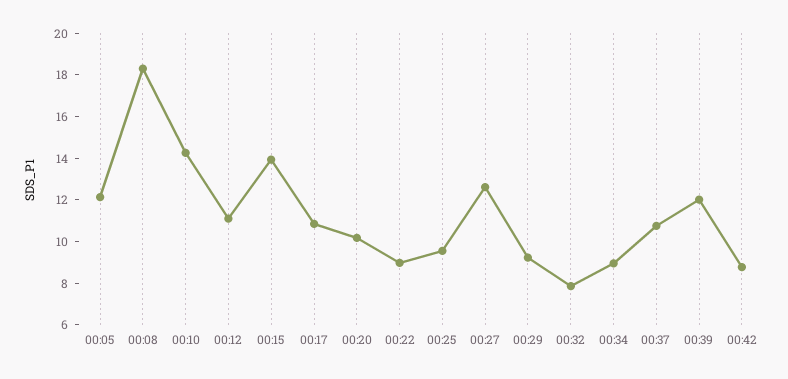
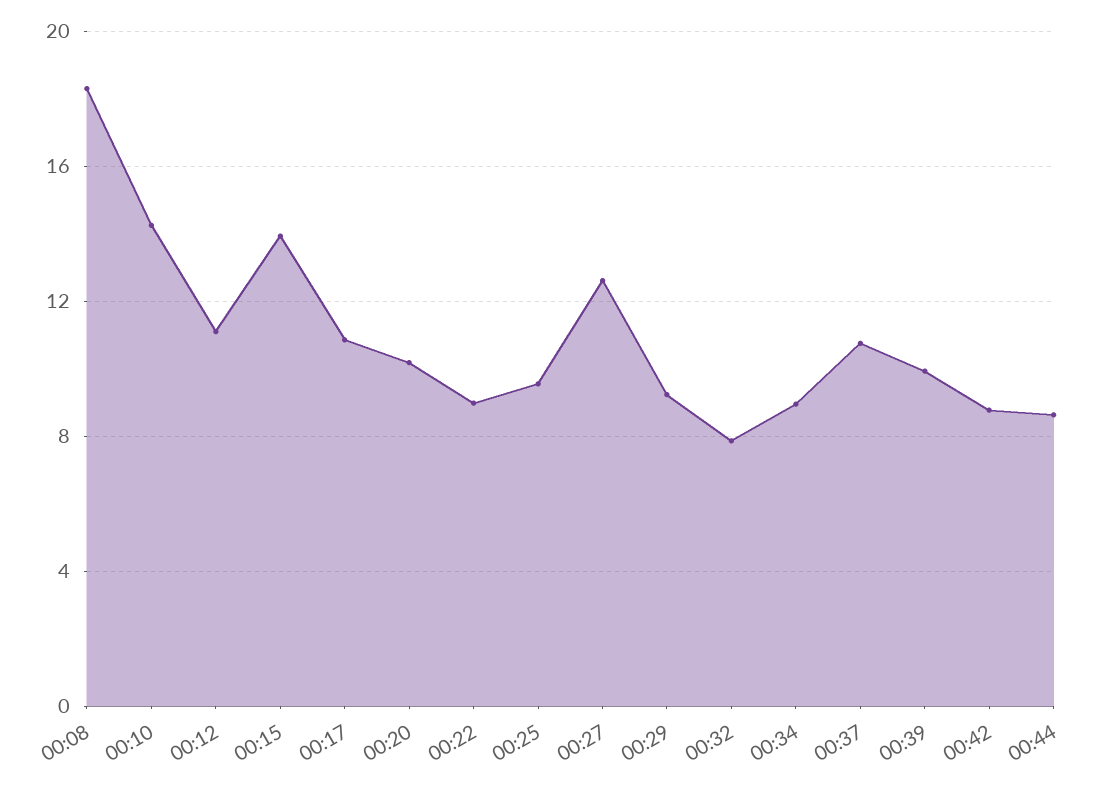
00:05: 12 -> none
00:39: 12 -> 10
00:44: none -> 8.5

